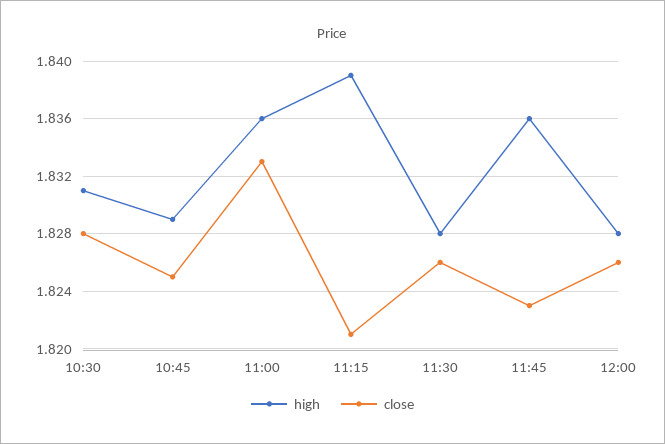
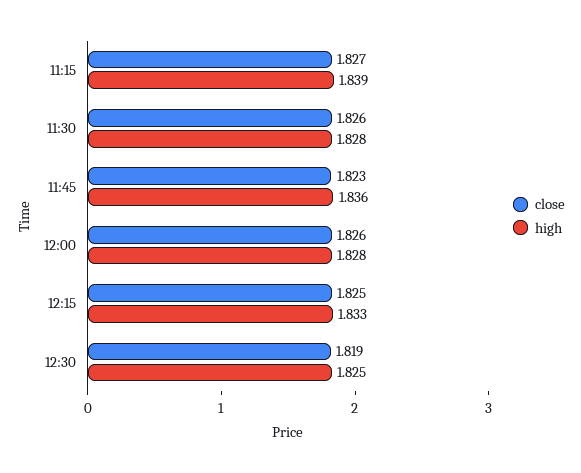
high, 10:30: 1.831 -> none
close, 10:30: 1.828 -> none
high, 10:45: 1.829 -> none
close, 10:45: 1.825 -> none
high, 11:00: 1.836 -> none
close, 11:00: 1.833 -> none
close, 11:15: 1.821 -> 1.827
close, 12:15: none -> 1.825
high, 12:15: none -> 1.833
close, 12:30: none -> 1.819
high, 12:30: none -> 1.825

